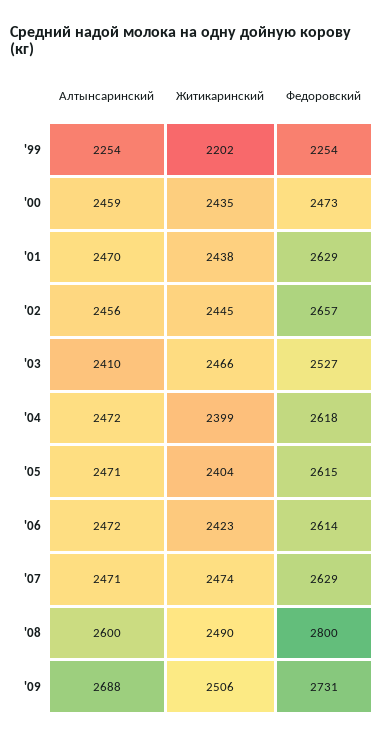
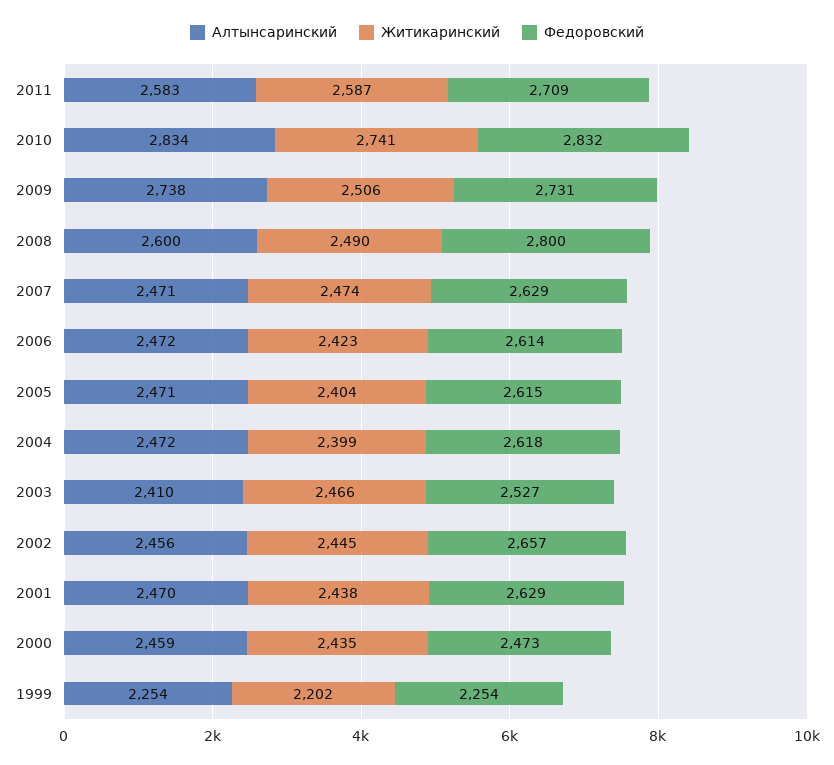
Алтынсаринский, '09: 2688 -> 2738
Алтынсаринский, 2011: none -> 2583
Житикаринский, 2011: none -> 2587
Федоровский, 2011: none -> 2709
Алтынсаринский, 2010: none -> 2834
Житикаринский, 2010: none -> 2741
Федоровский, 2010: none -> 2832

